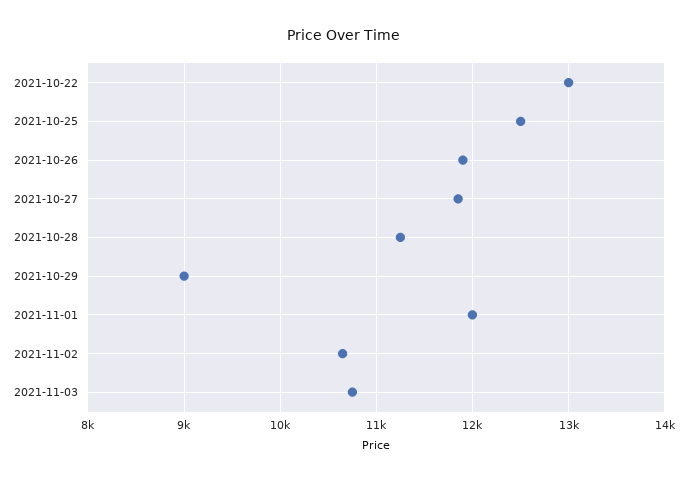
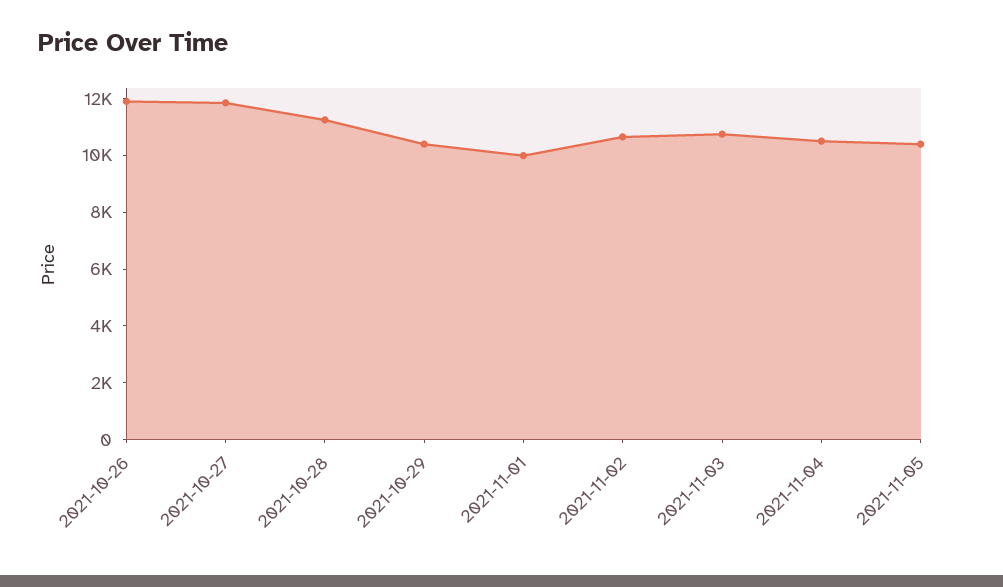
2021-10-22: 13000 -> none
2021-10-25: 12500 -> none
2021-10-29: 9000 -> 10500
2021-11-01: 12000 -> 10000
2021-11-04: none -> 10500
2021-11-05: none -> 10500

